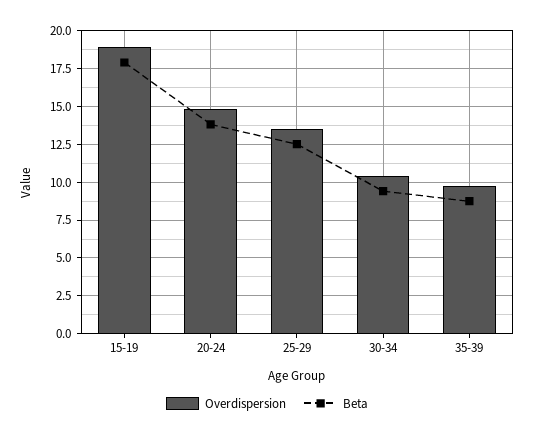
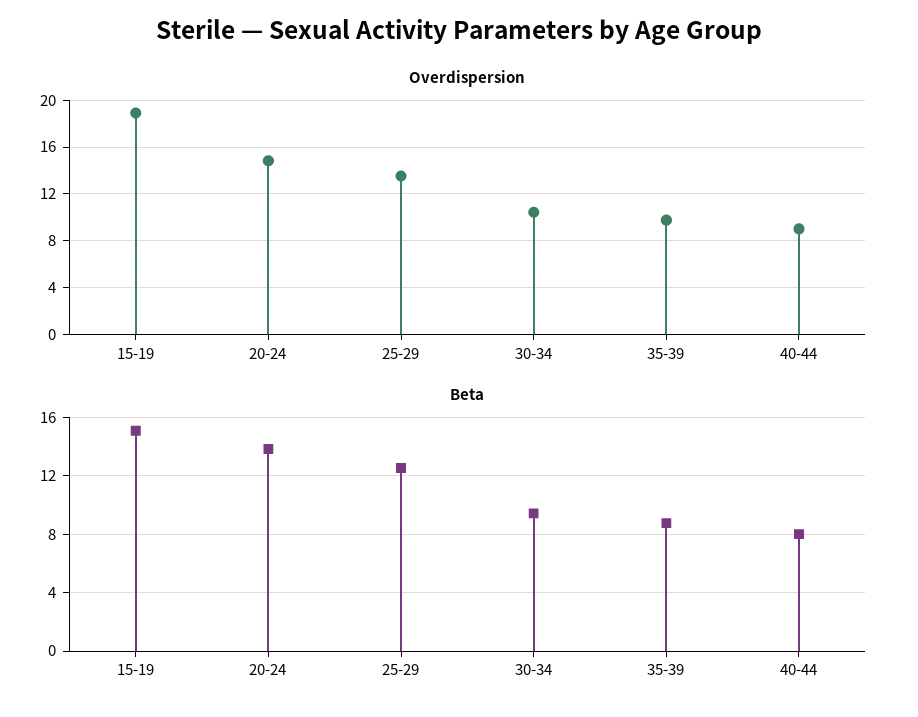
Beta, 15-19: 18 -> 15
Overdispersion, 40-44: none -> 9
Beta, 40-44: none -> 8

